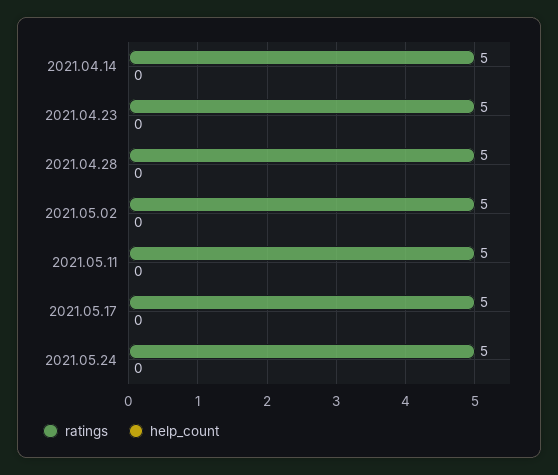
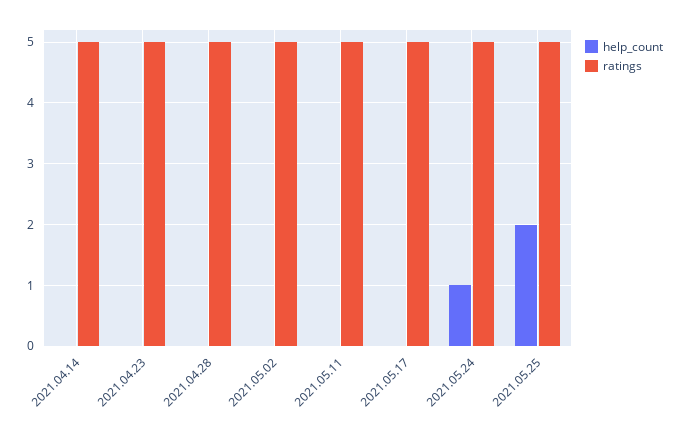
help_count, 2021.05.24: 0 -> 1
help_count, 2021.05.25: none -> 2
ratings, 2021.05.25: none -> 5

